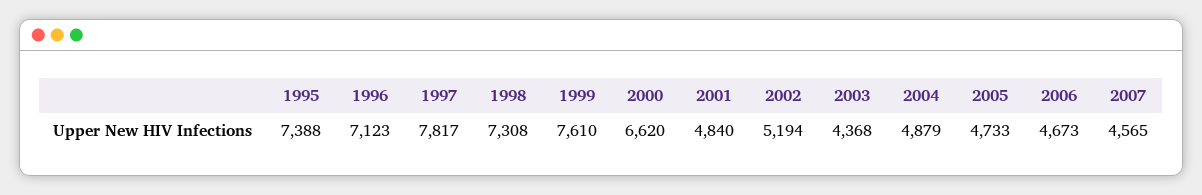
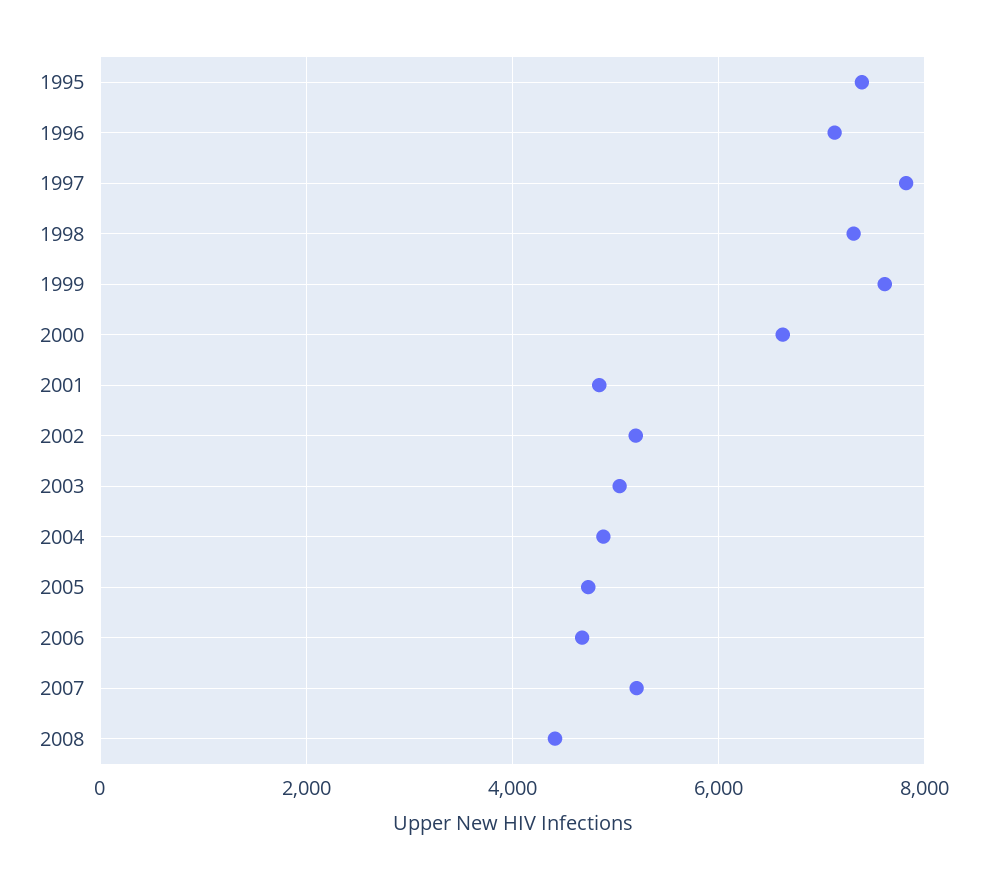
2003: 4368 -> 5000
2007: 4565 -> 5200
2008: none -> 4400

